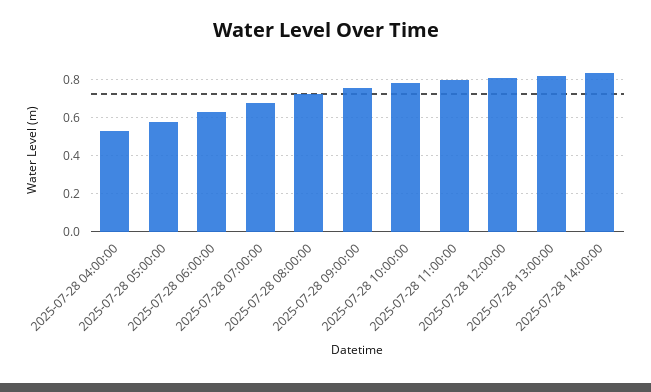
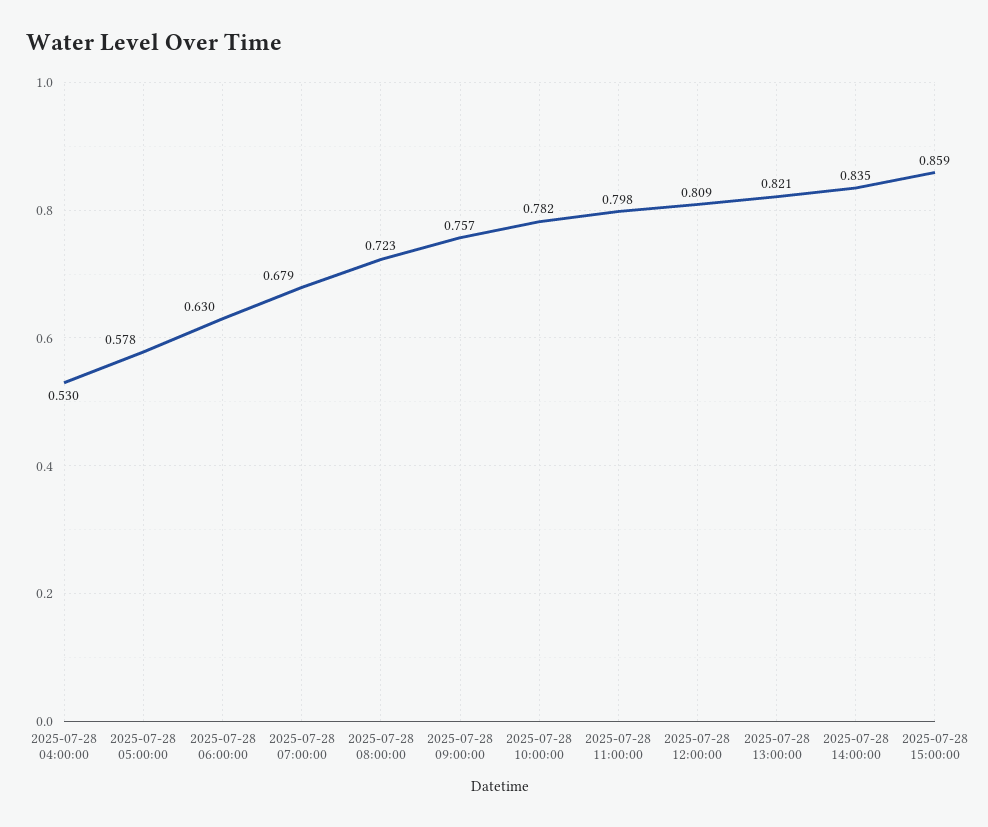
2025-07-28 15:00:00: none -> 0.859

